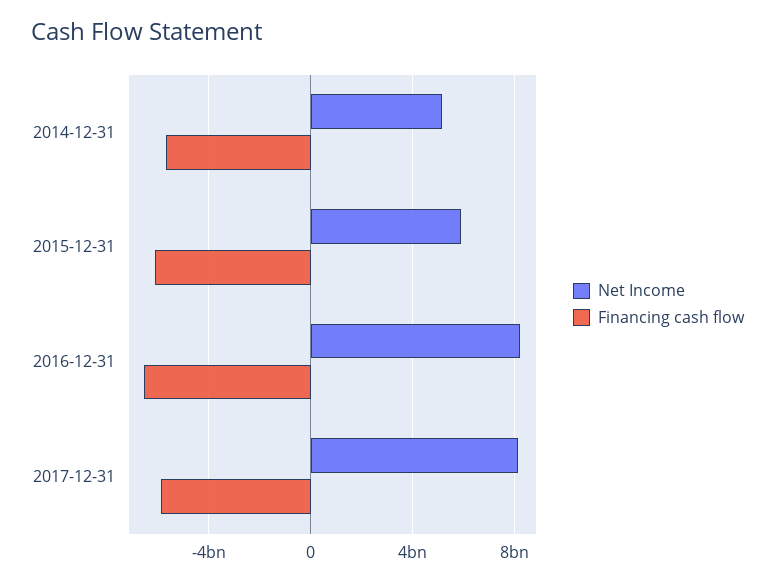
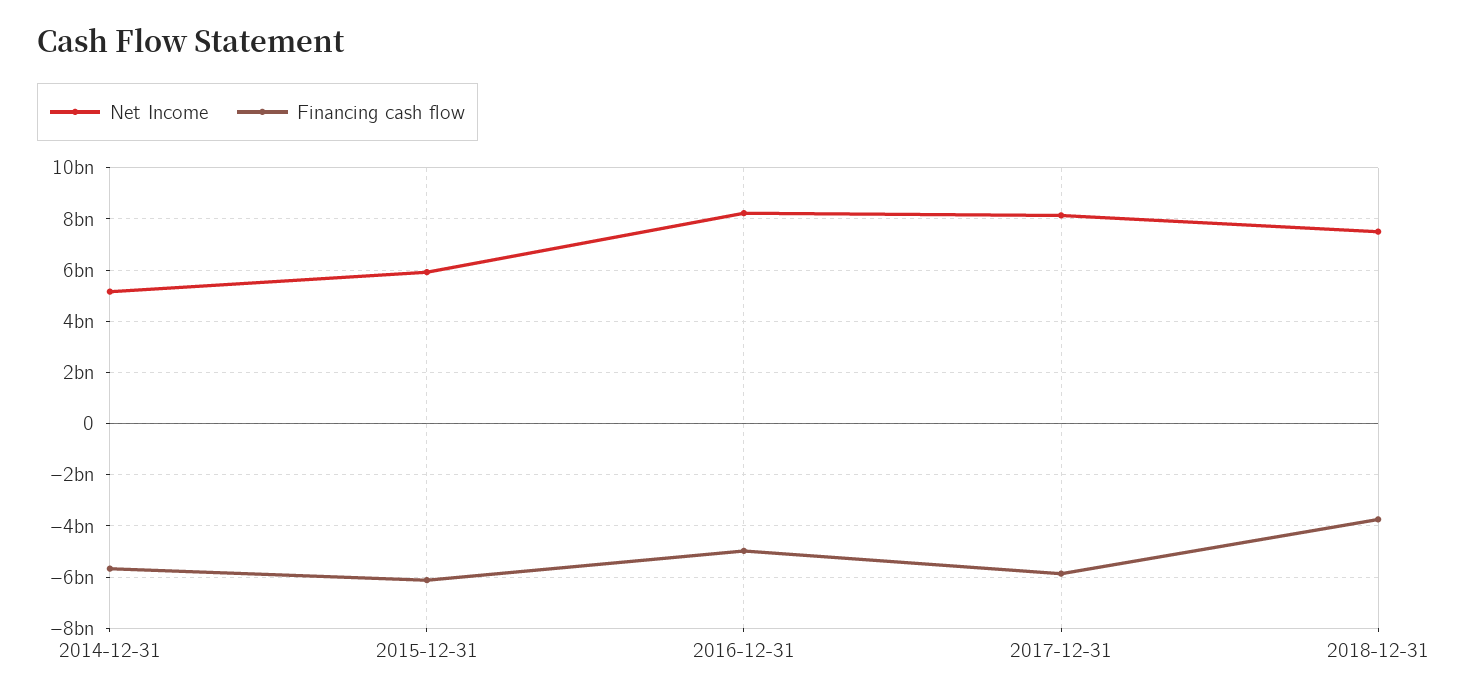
Financing cash flow, 2016-12-31: -6500000000 -> -5000000000
Net Income, 2018-12-31: none -> 7500000000
Financing cash flow, 2018-12-31: none -> -3750000000

